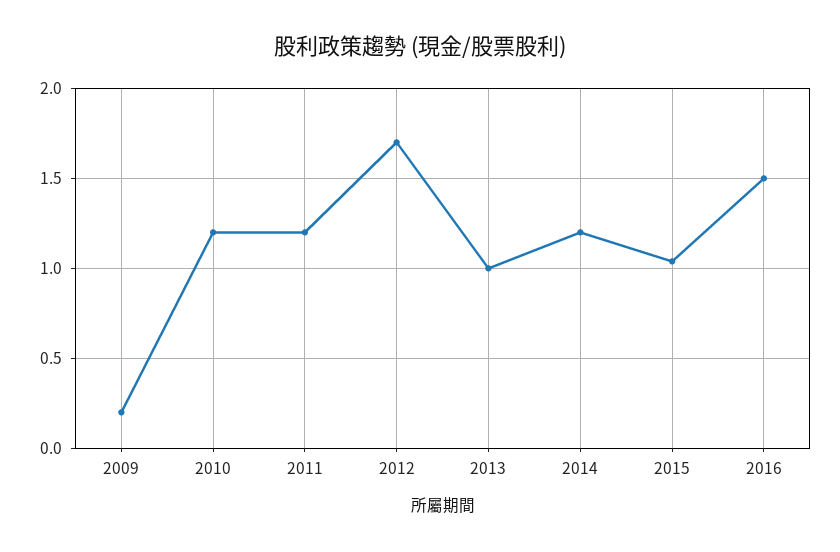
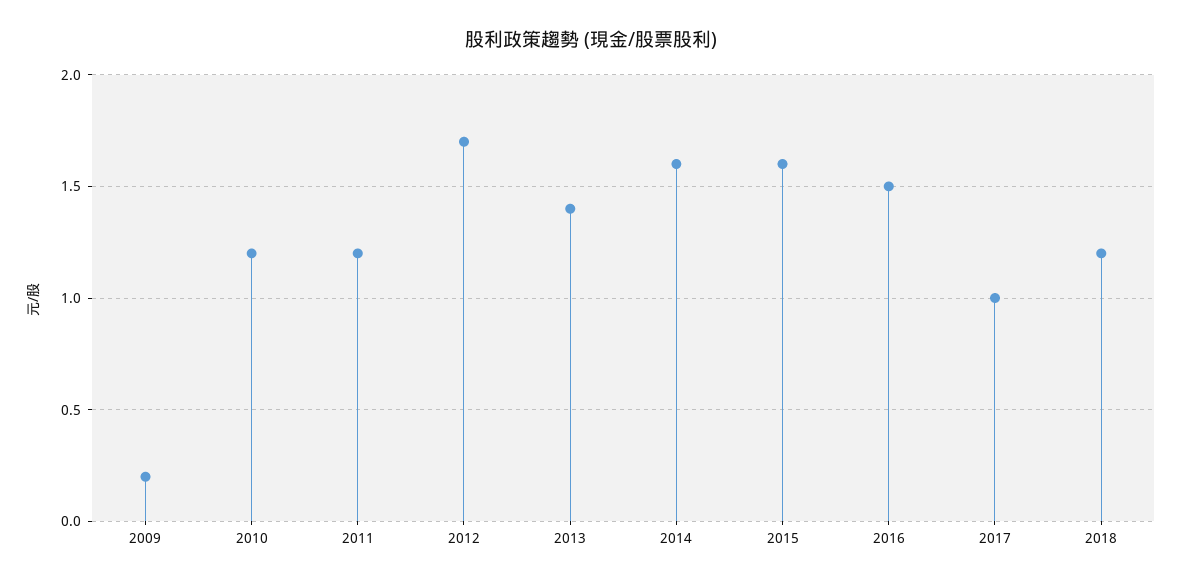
2013: 1 -> 1.4
2014: 1.2 -> 1.6
2015: 1.05 -> 1.6
2017: none -> 1
2018: none -> 1.2

